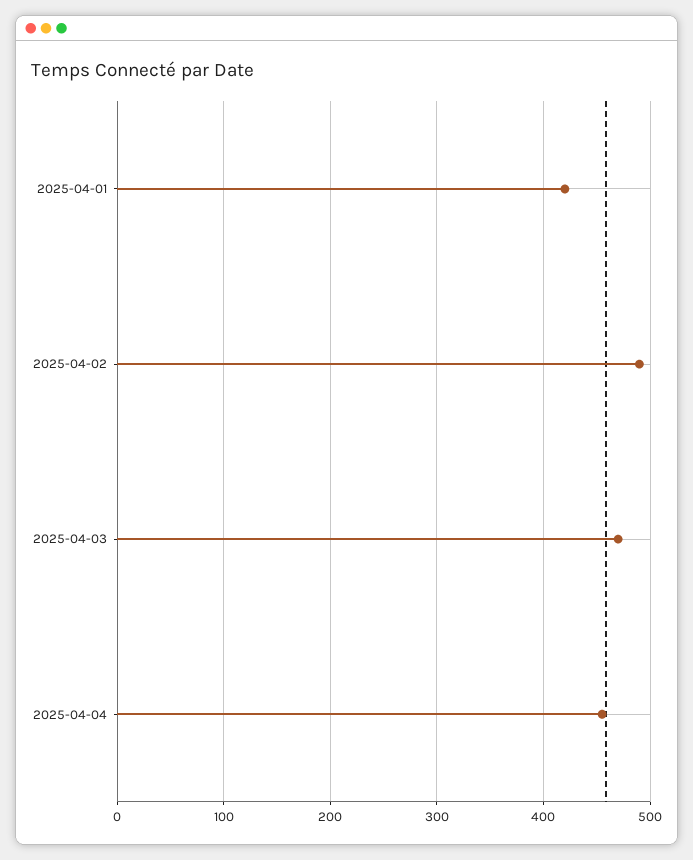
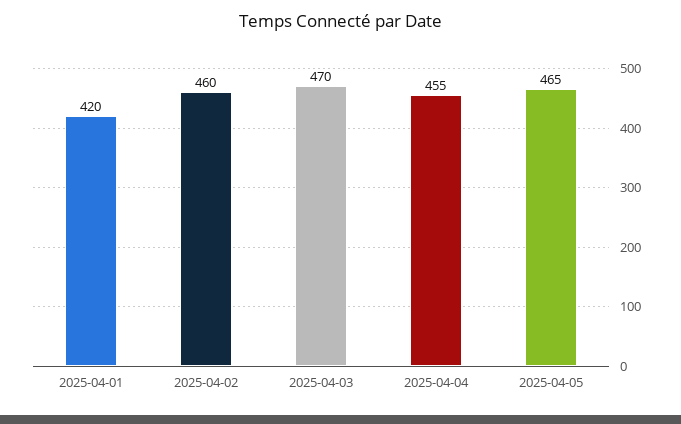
2025-04-02: 490 -> 460
2025-04-05: none -> 465

